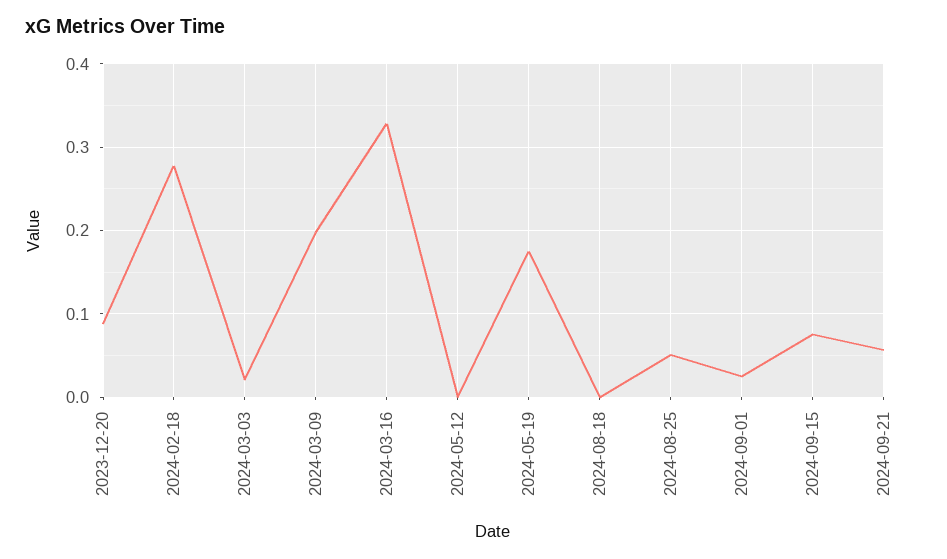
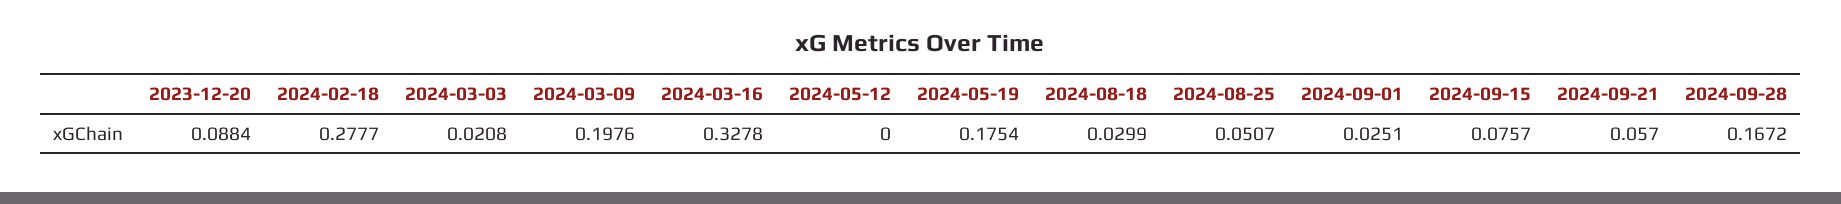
2024-08-18: 0 -> 0.0299
2024-09-28: none -> 0.1672

